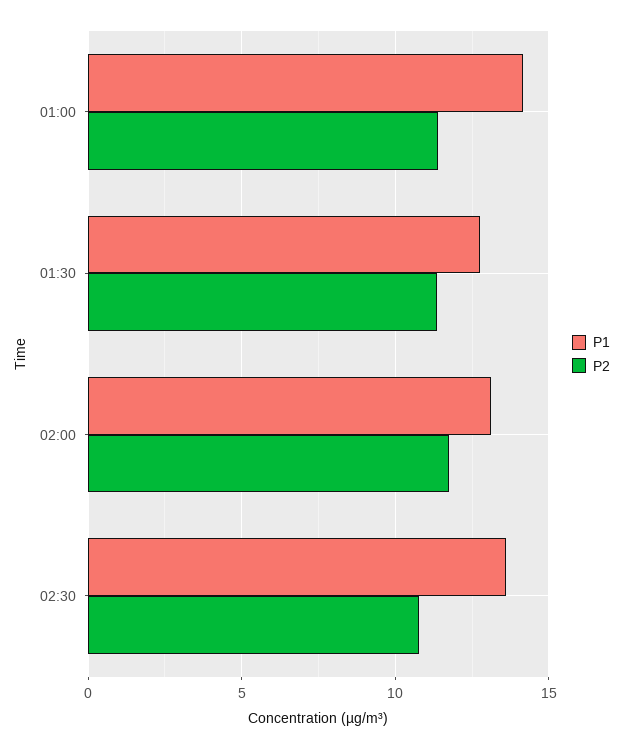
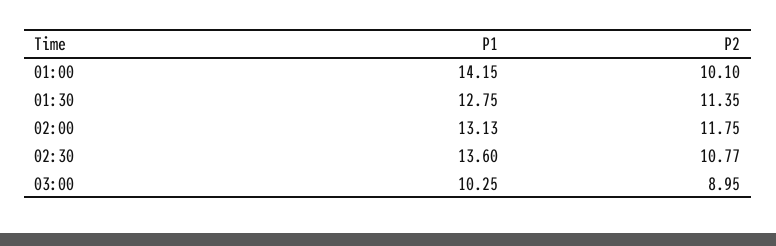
P2, 01:00: 11.5 -> 10.1
P1, 03:00: none -> 10.25
P2, 03:00: none -> 8.95

